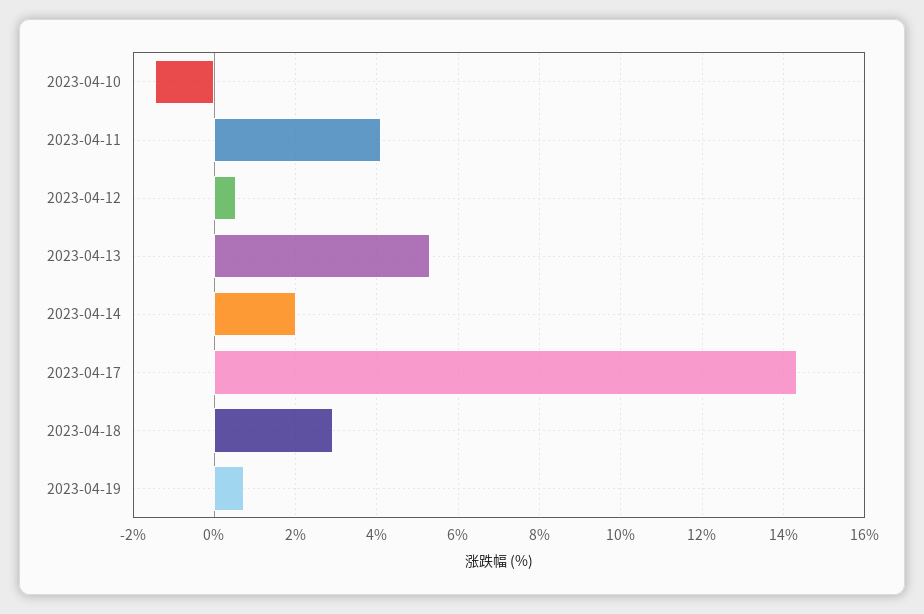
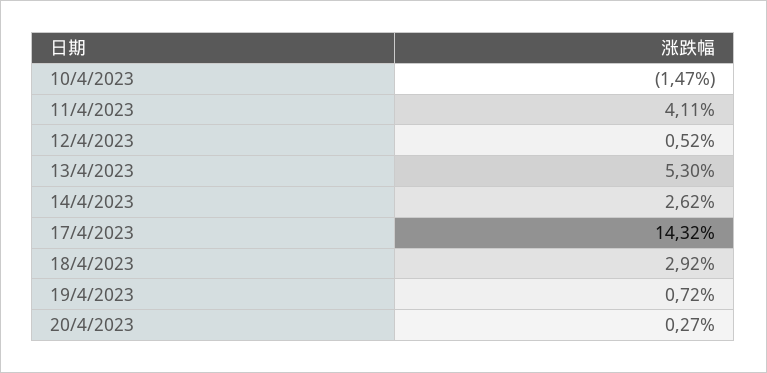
2023-04-14: 2 -> 2.62
20/4/2023: none -> 0.27

